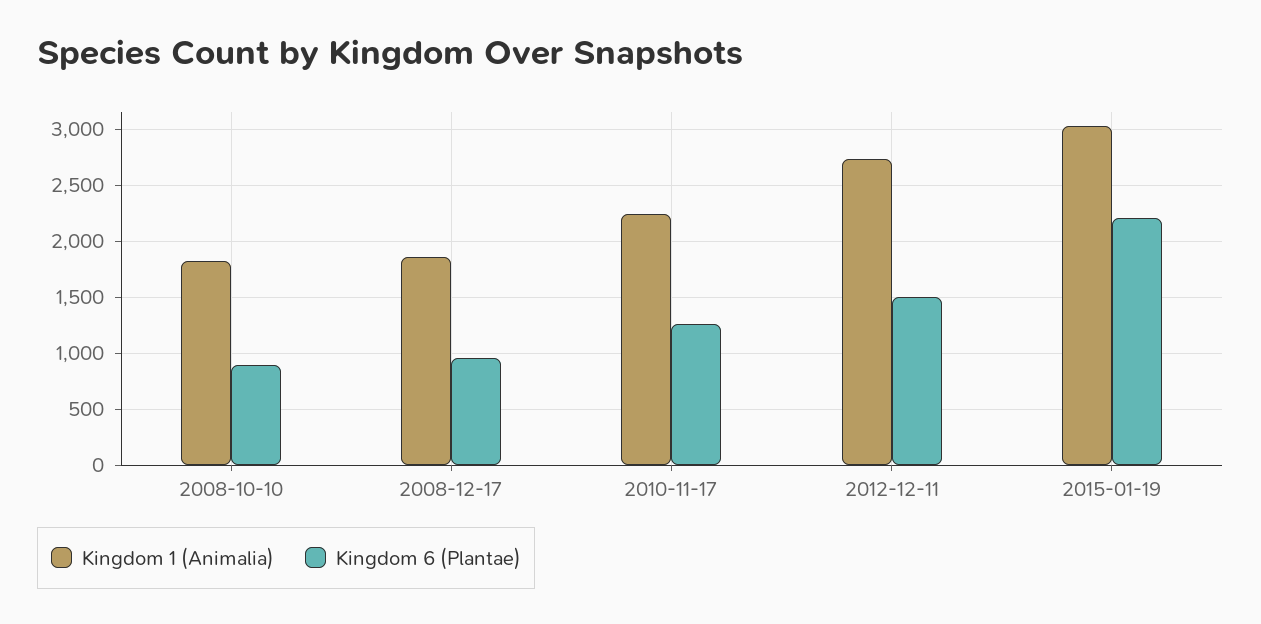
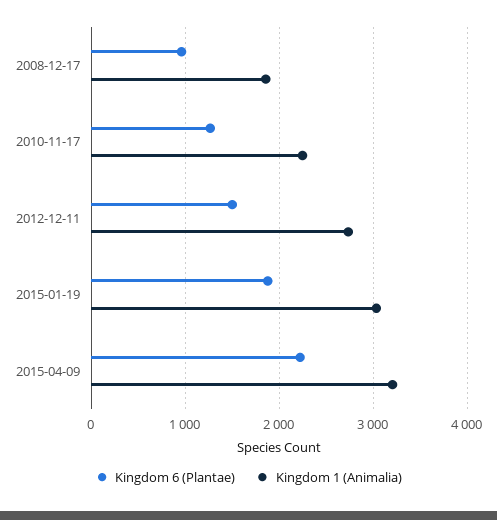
Kingdom 1 (Animalia), 2008-10-10: 1800 -> none
Kingdom 6 (Plantae), 2008-10-10: 900 -> none
Kingdom 6 (Plantae), 2015-01-19: 2200 -> 1900
Kingdom 6 (Plantae), 2015-04-09: none -> 2200
Kingdom 1 (Animalia), 2015-04-09: none -> 3200

